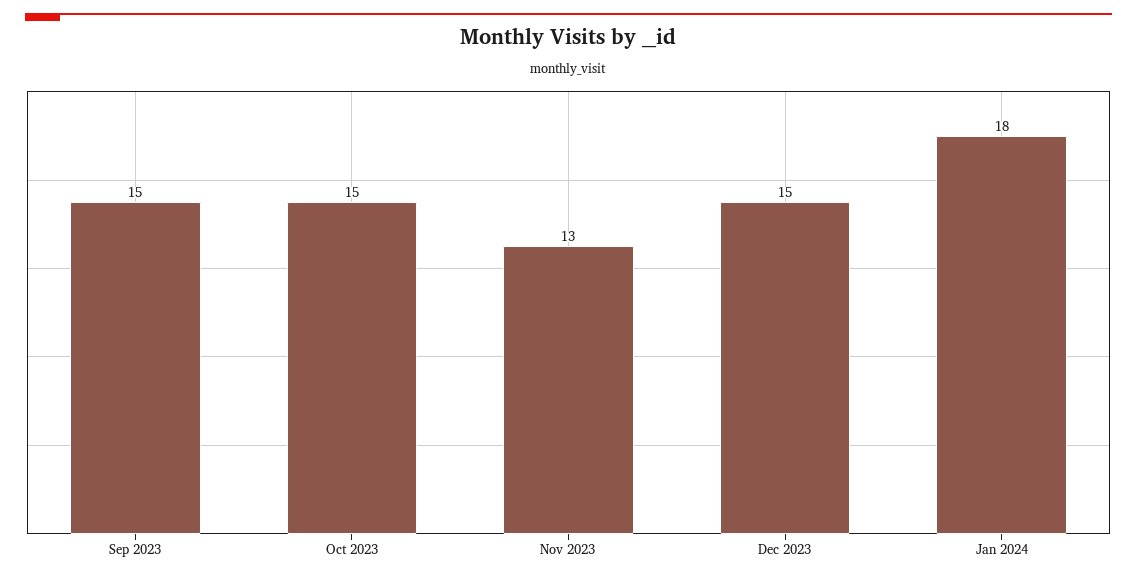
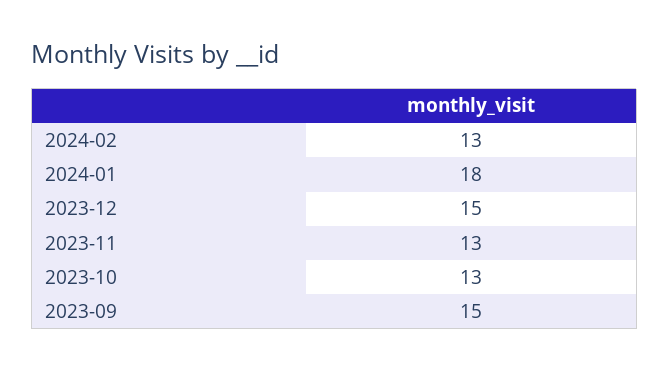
Oct 2023: 15 -> 13
2024-02: none -> 13

